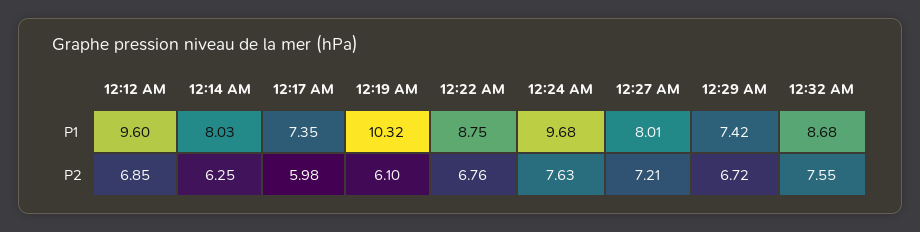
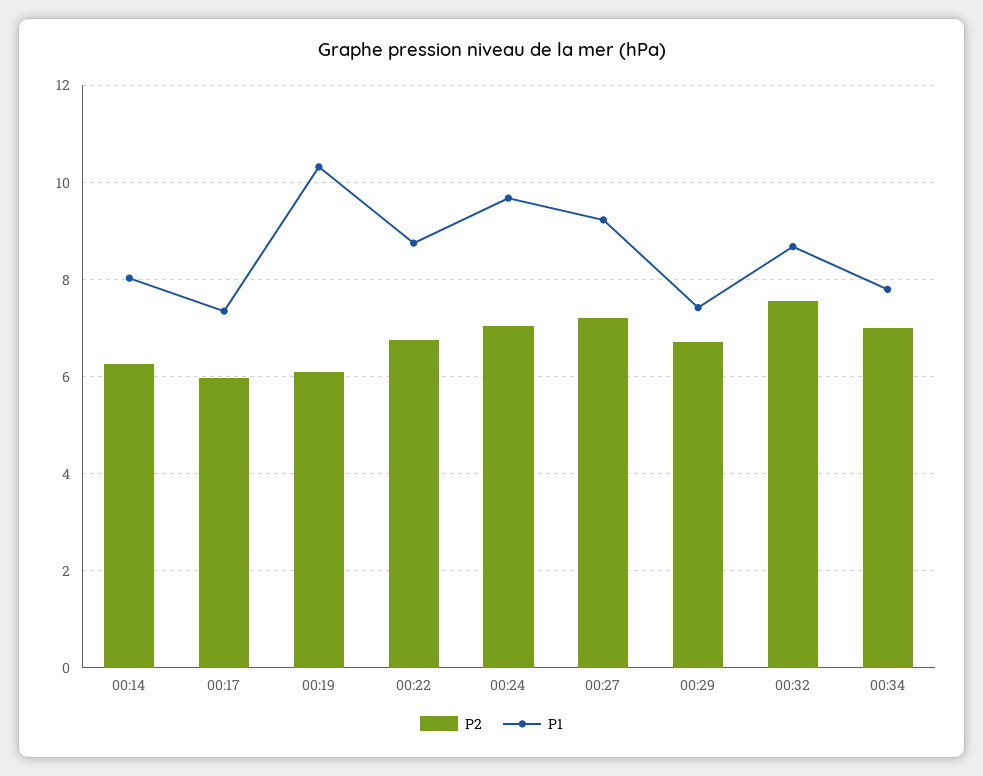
P1, 12:12 AM: 9.6 -> none
P1, 12:27 AM: 8.01 -> 9.2
P2, 12:12 AM: 6.85 -> none
P2, 12:24 AM: 7.63 -> 7
P2, 00:34: none -> 7
P1, 00:34: none -> 7.8

